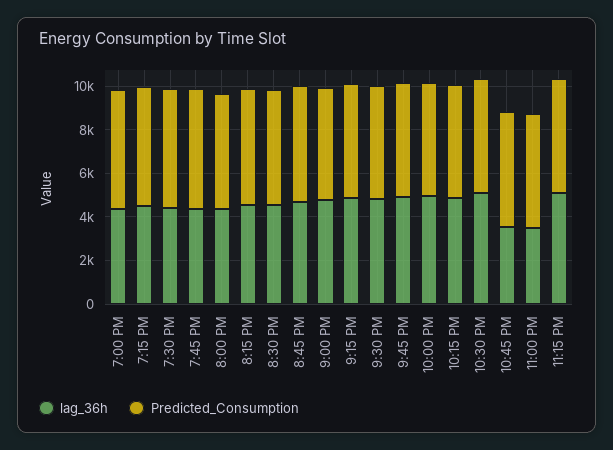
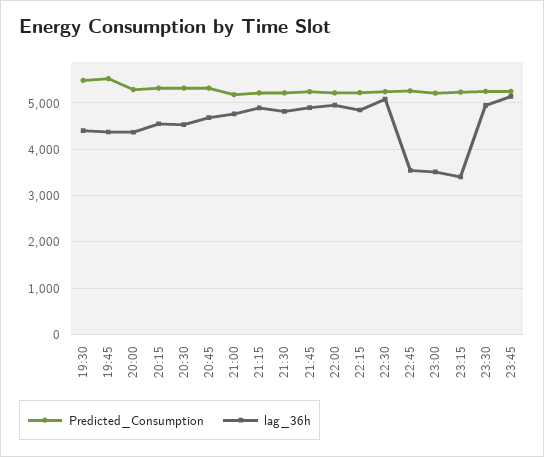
lag_36h, 7:00 PM: 4500 -> none
Predicted_Consumption, 7:00 PM: 5500 -> none
lag_36h, 7:15 PM: 4500 -> none
Predicted_Consumption, 7:15 PM: 5500 -> none
lag_36h, 11:15 PM: 5000 -> 3400
Predicted_Consumption, 23:30: none -> 5200
lag_36h, 23:30: none -> 5000
Predicted_Consumption, 23:45: none -> 5200
lag_36h, 23:45: none -> 5200

